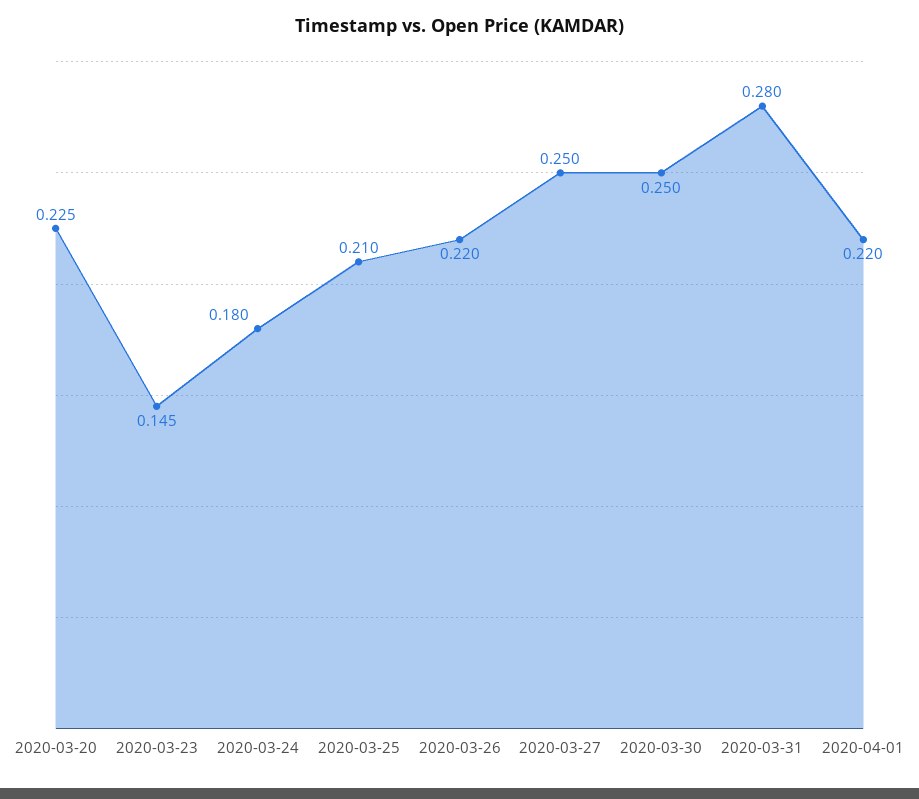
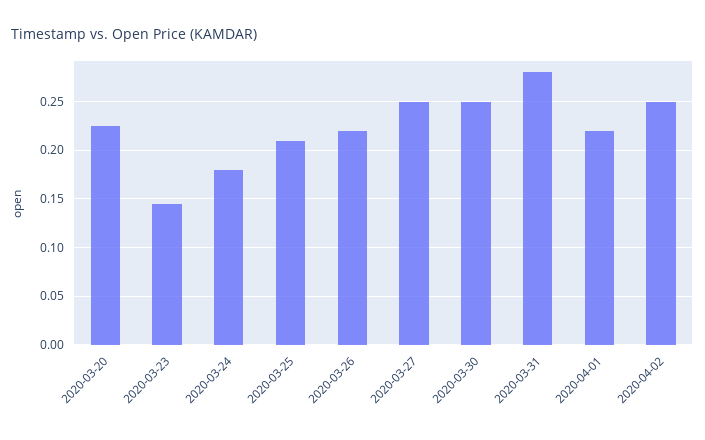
2020-04-02: none -> 0.25

